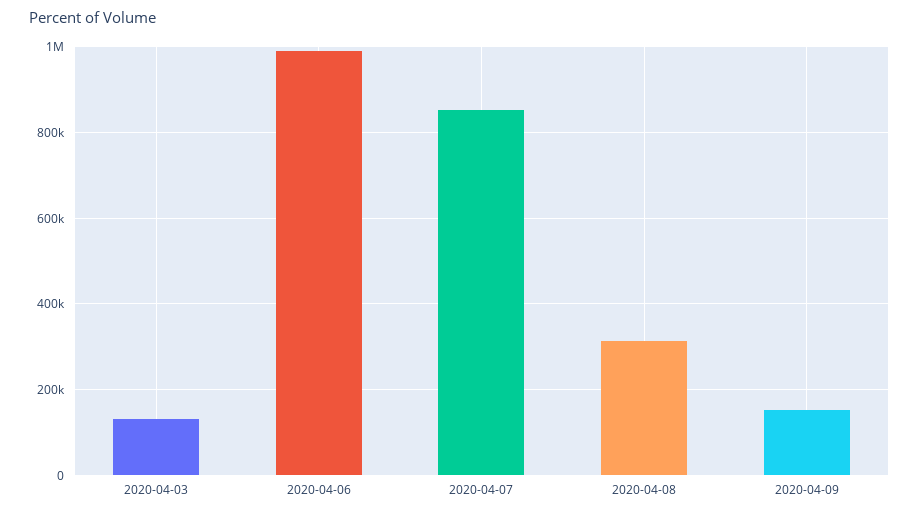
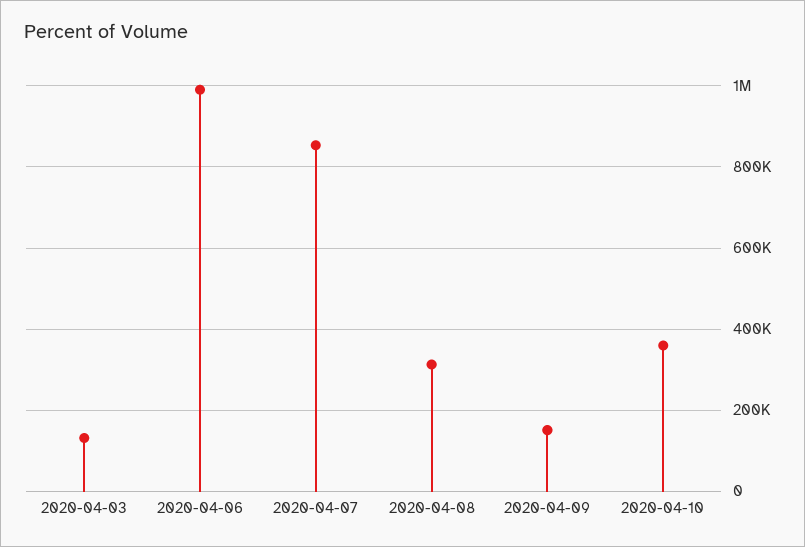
2020-04-10: none -> 360000

